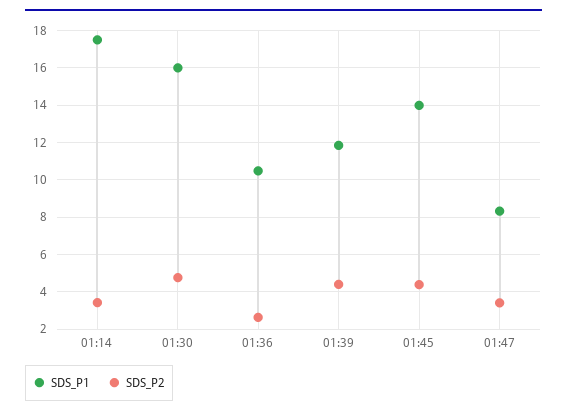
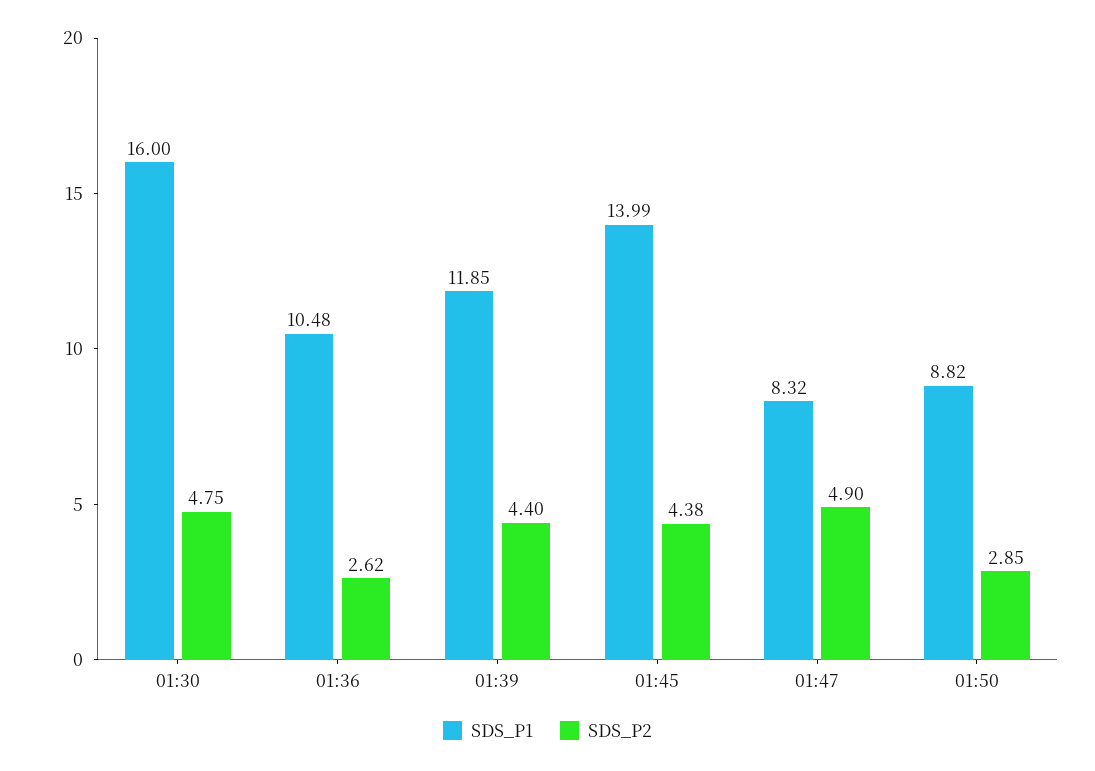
SDS_P1, 01:14: 17.5 -> none
SDS_P2, 01:14: 3.5 -> none
SDS_P2, 01:47: 3.5 -> 4.9
SDS_P1, 01:50: none -> 8.82
SDS_P2, 01:50: none -> 2.85

